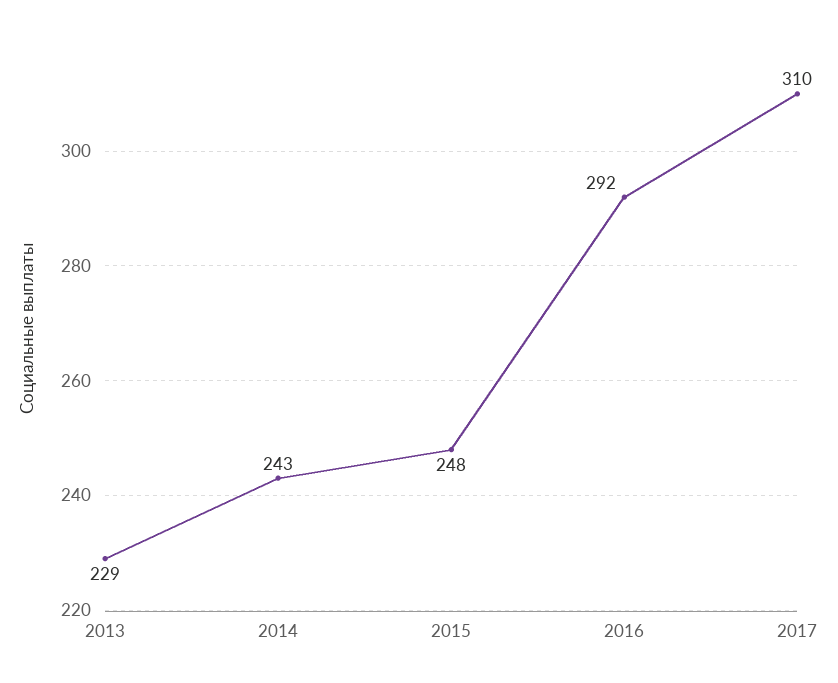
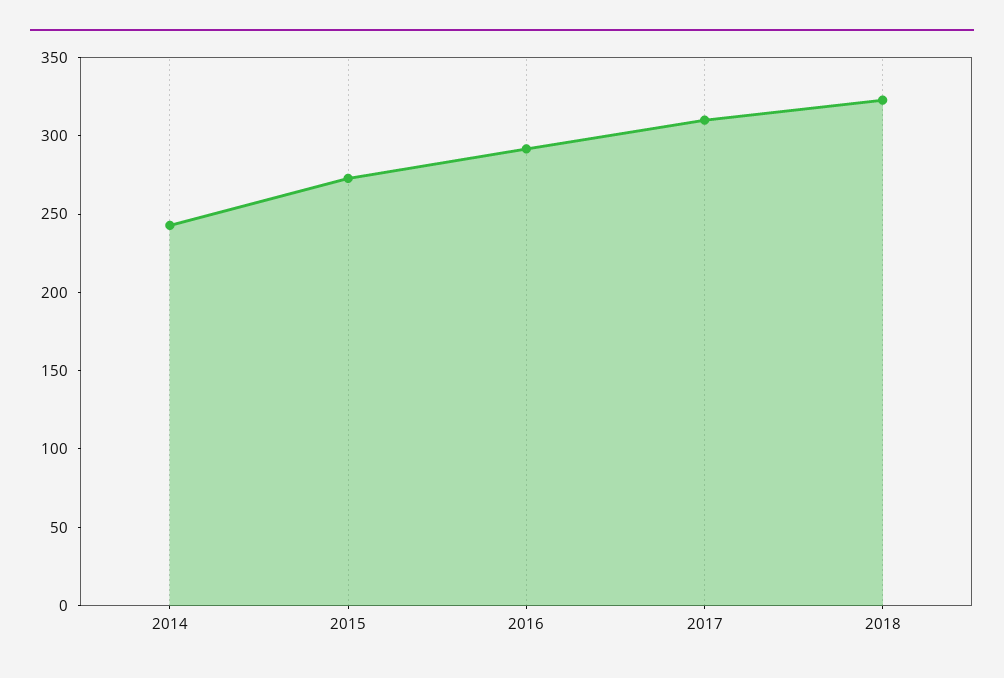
2013: 229 -> none
2015: 248 -> 270
2018: none -> 320

